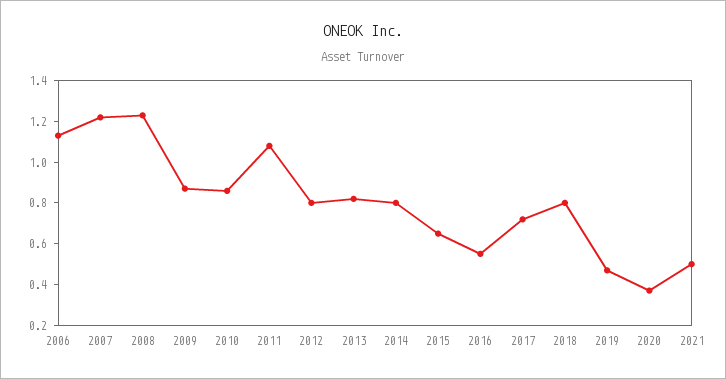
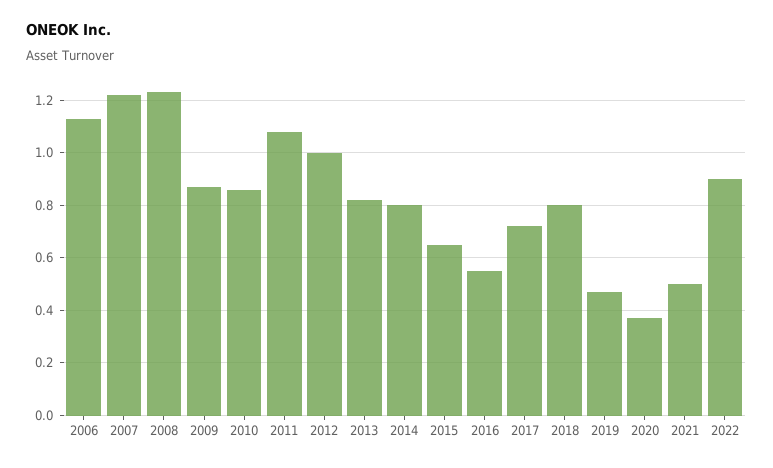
2012: 0.8 -> 1
2022: none -> 0.9

